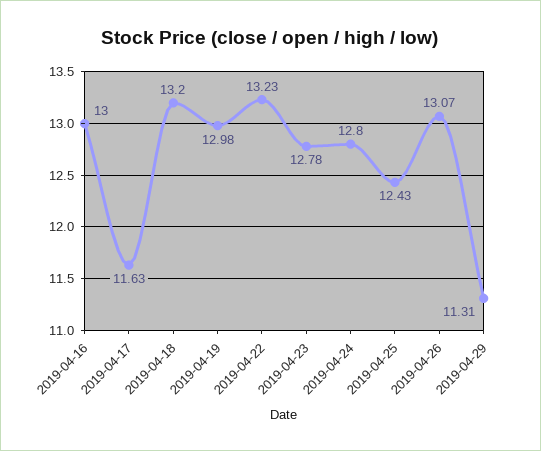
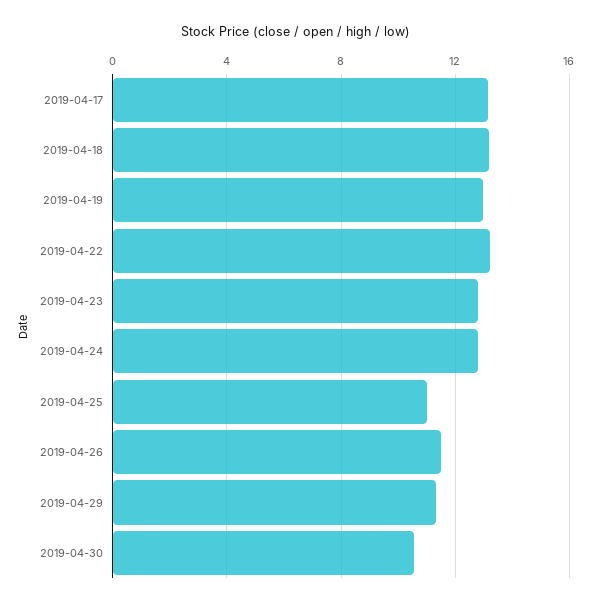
2019-04-16: 13 -> none
2019-04-17: 11.63 -> 13
2019-04-25: 12.43 -> 11
2019-04-26: 13.07 -> 11.5
2019-04-30: none -> 10.5

